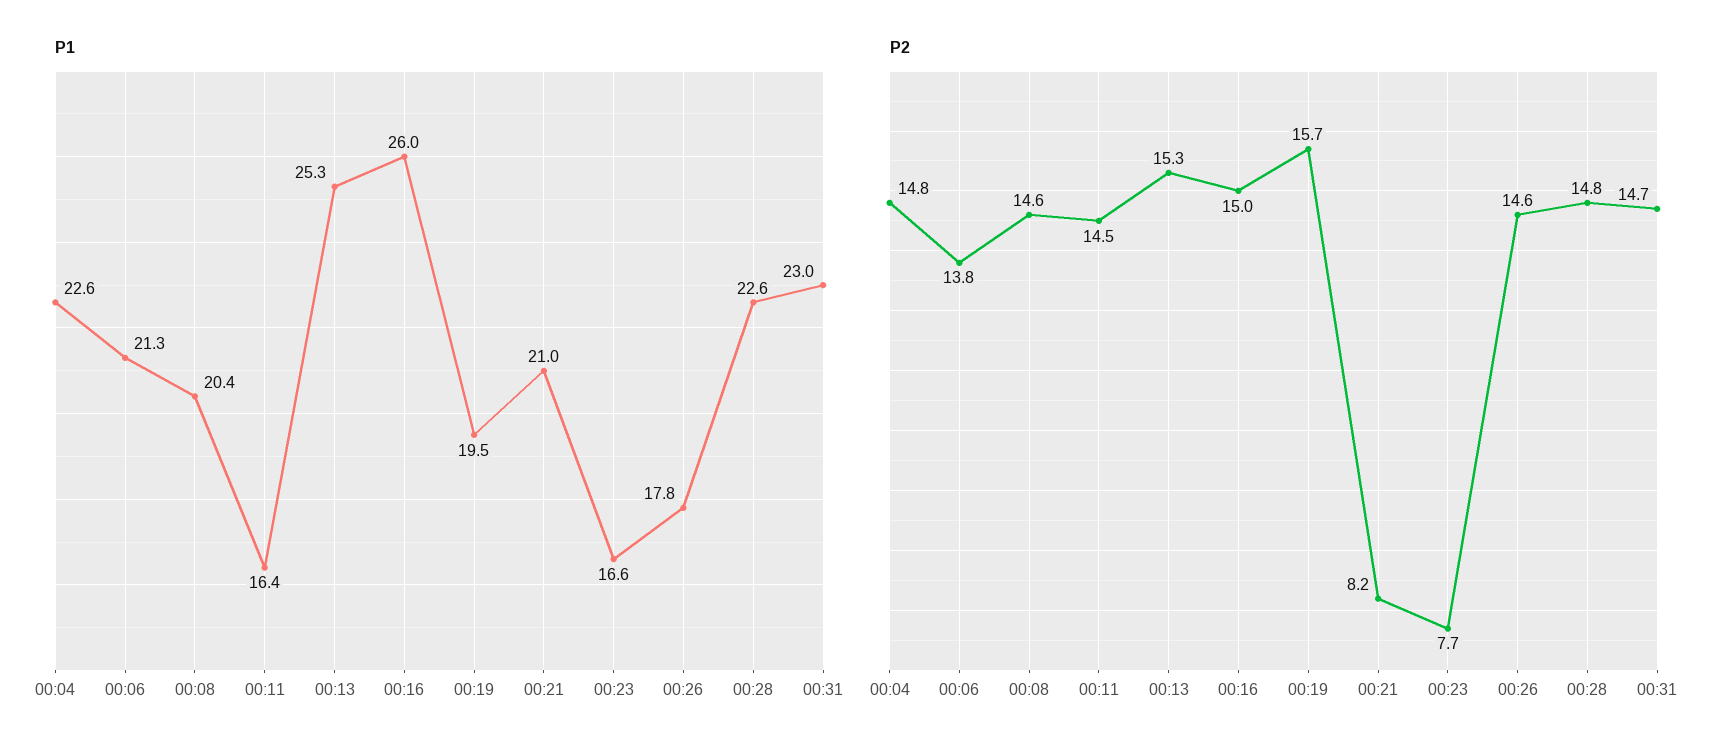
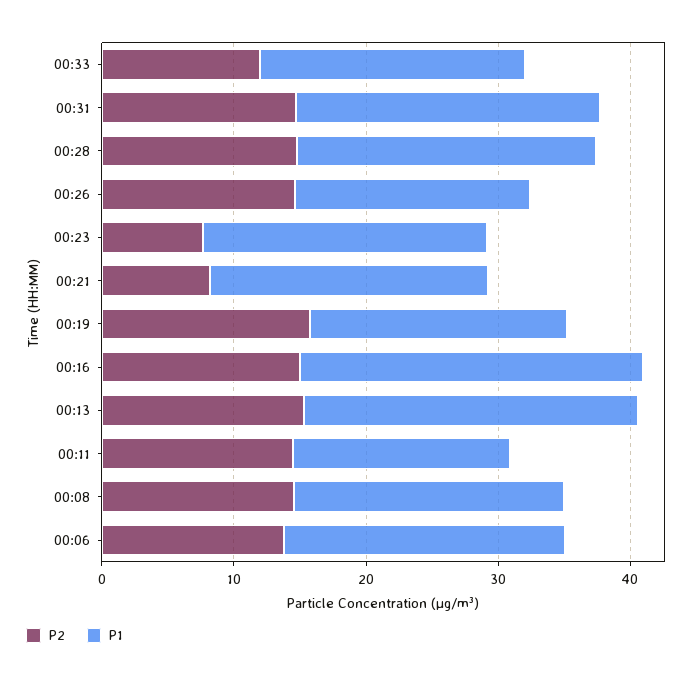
P1, 00:04: 22.6 -> none
P1, 00:23: 16.6 -> 22
P2, 00:04: 14.8 -> none
P2, 00:33: none -> 12
P1, 00:33: none -> 20

